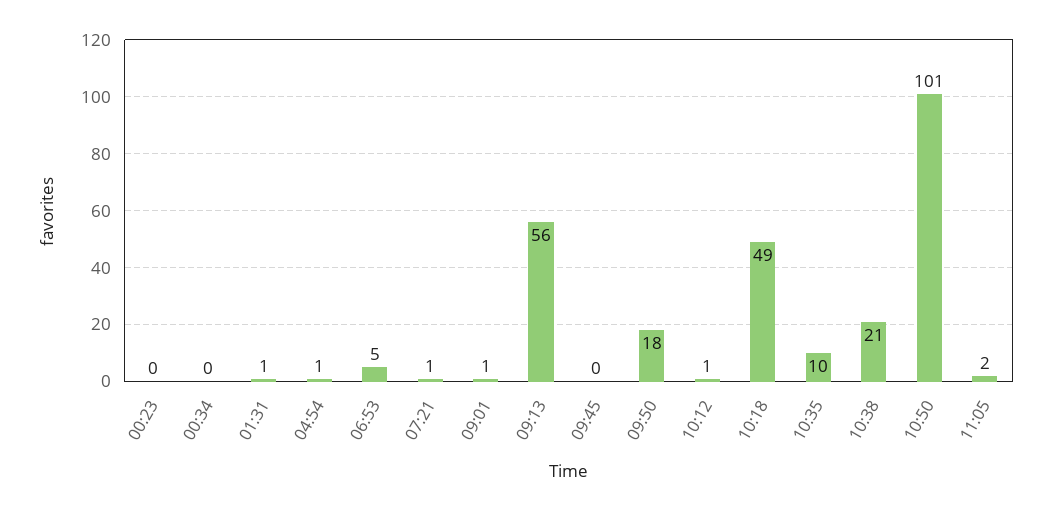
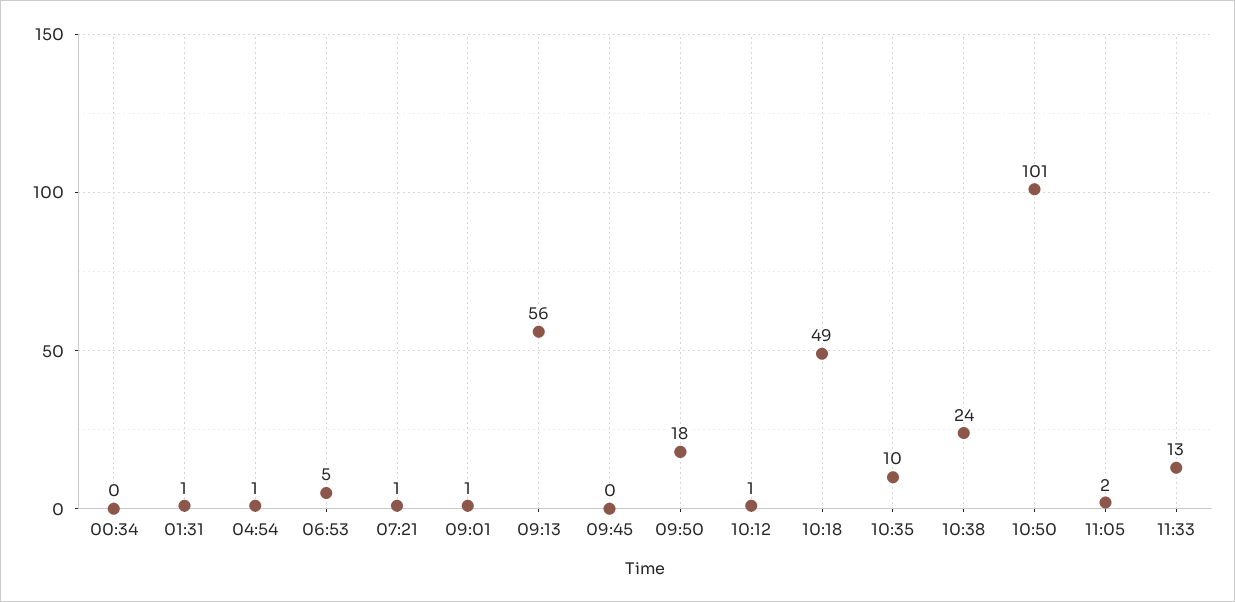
00:23: 0 -> none
10:38: 21 -> 24
11:33: none -> 13

